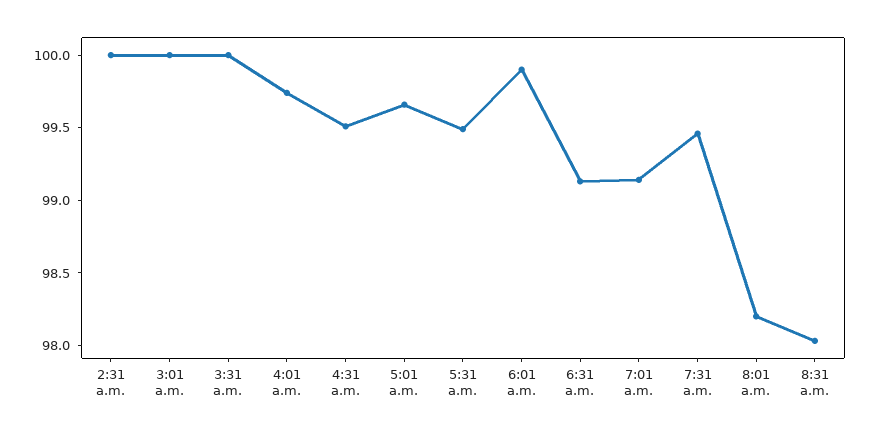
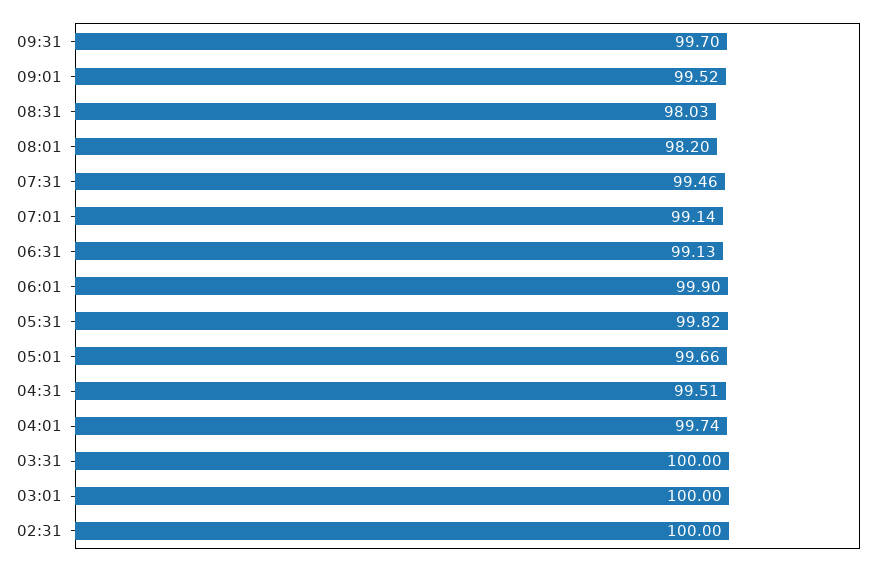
5:31 a.m.: 99.5 -> 99.82
09:31: none -> 99.7
09:01: none -> 99.52

